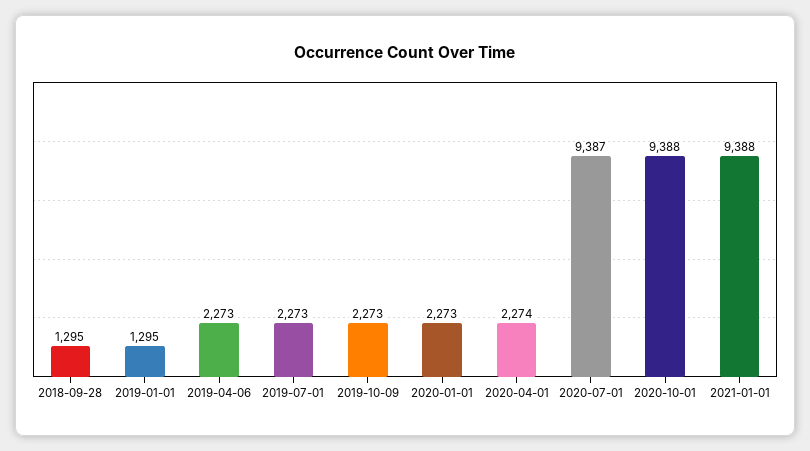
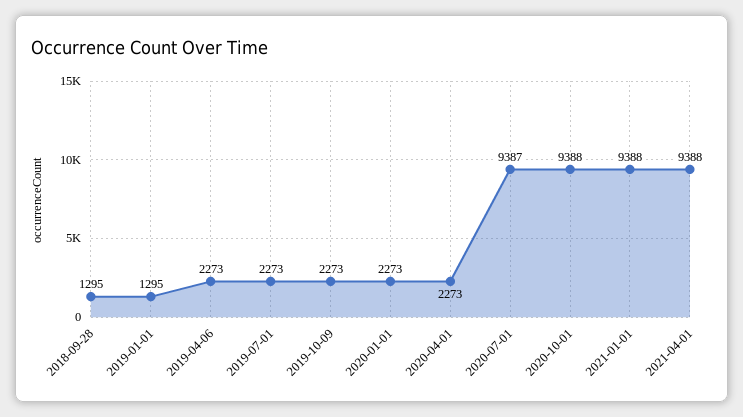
2020-04-01: 2274 -> 2273
2021-04-01: none -> 9388

